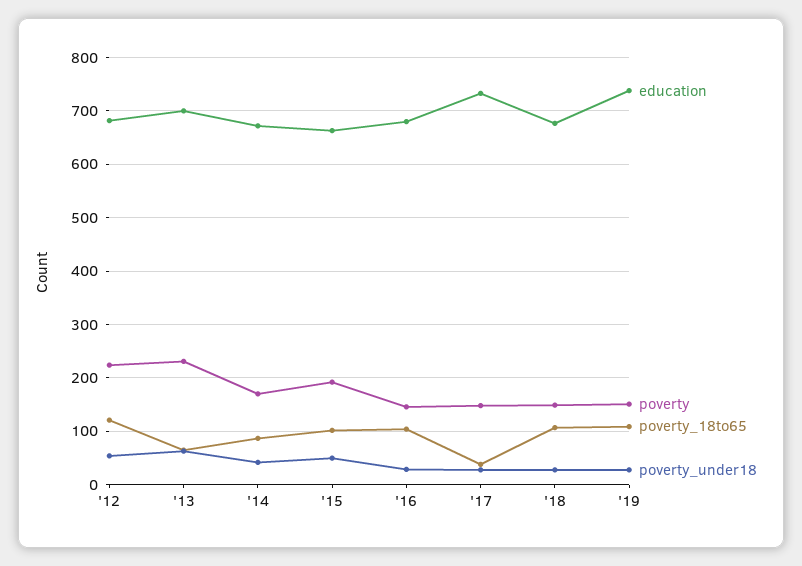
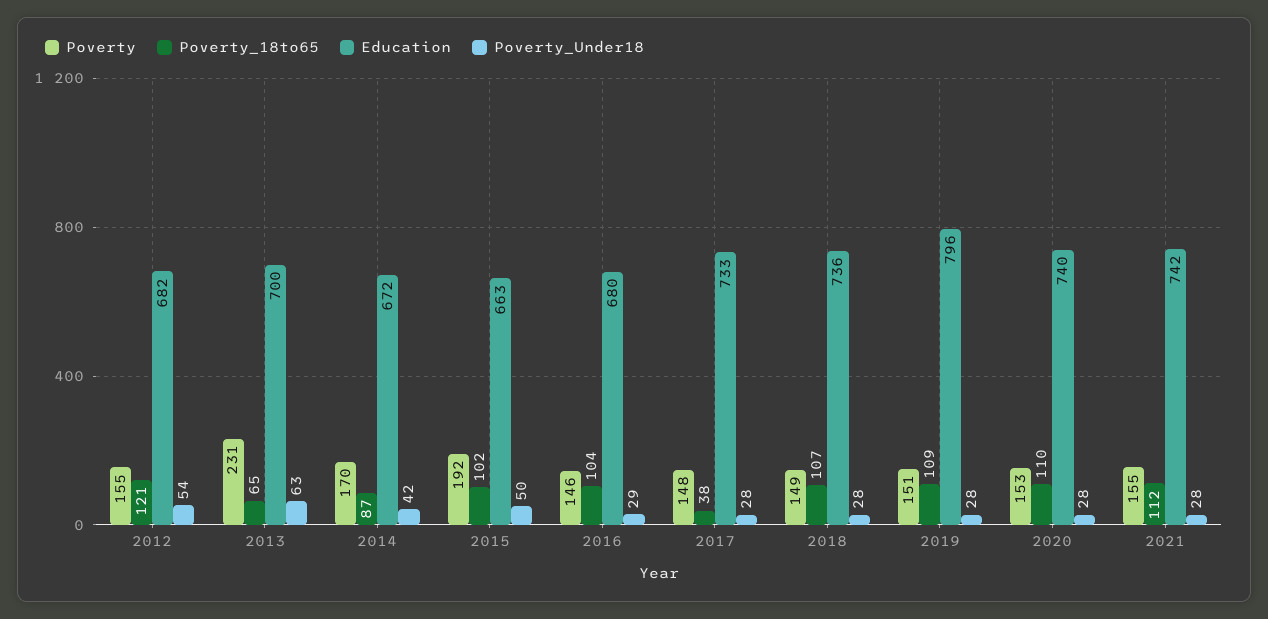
poverty, '12: 220 -> 155
education, '18: 680 -> 736
education, '19: 740 -> 796
poverty, 2020: none -> 153
poverty_18to65, 2020: none -> 110
education, 2020: none -> 740
poverty_under18, 2020: none -> 28
poverty, 2021: none -> 155
poverty_18to65, 2021: none -> 112
education, 2021: none -> 742
poverty_under18, 2021: none -> 28

